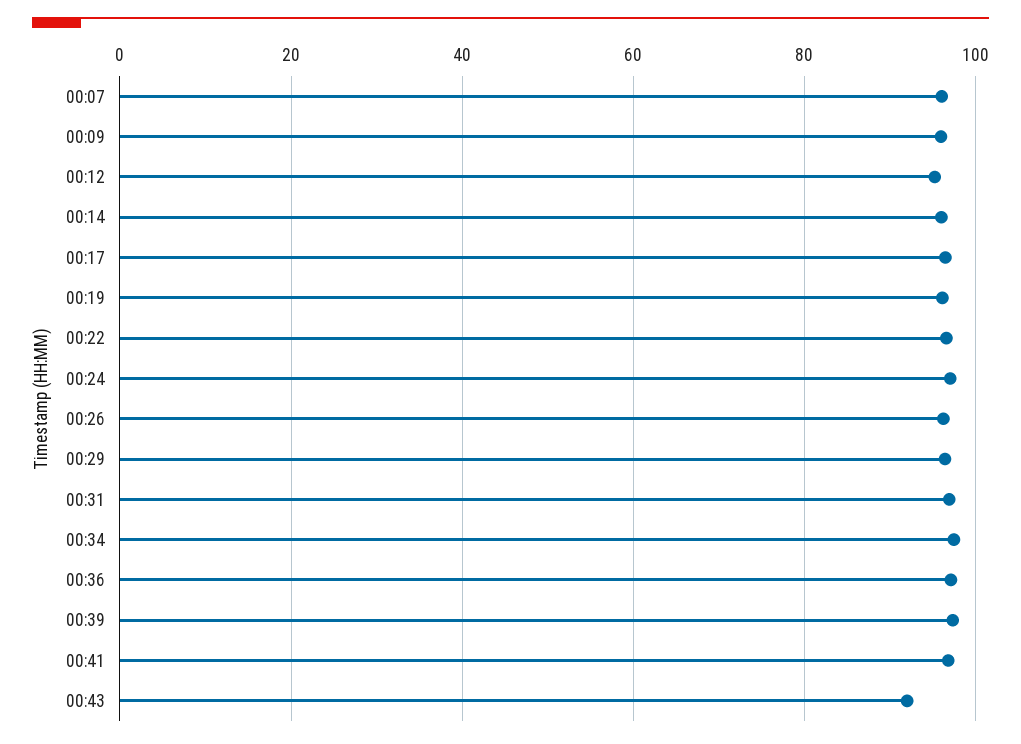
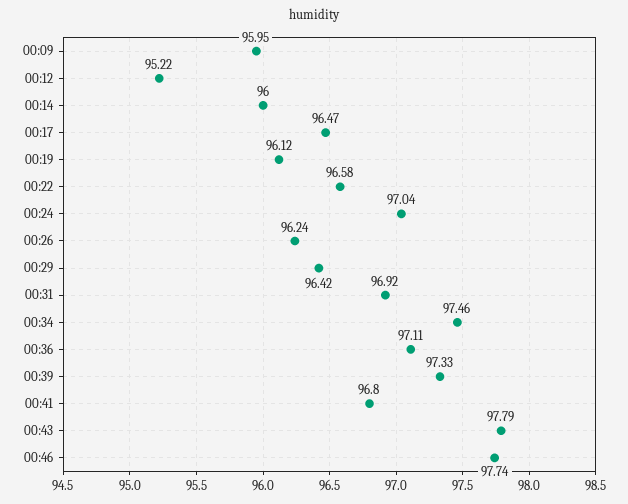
00:07: 96 -> none
00:43: 92 -> 97.79
00:46: none -> 97.74

